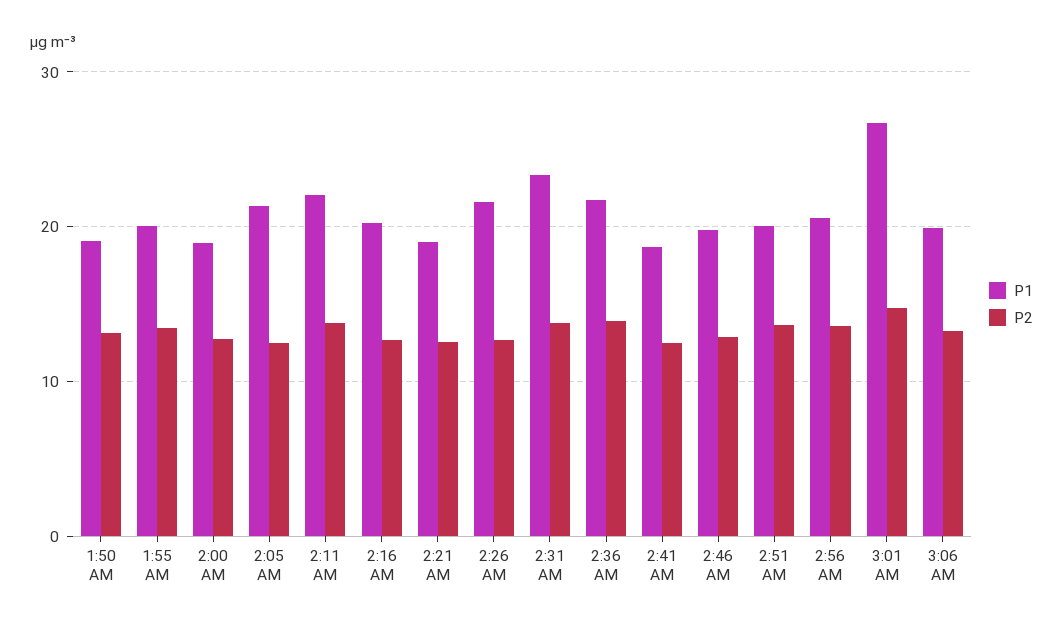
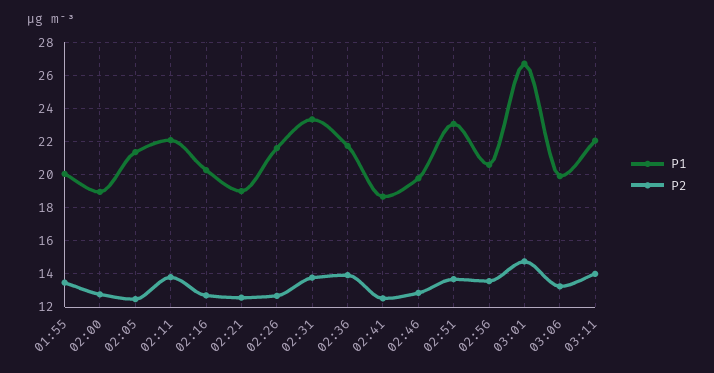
P1, 1:50 AM: 19 -> none
P2, 1:50 AM: 13 -> none
P1, 2:51 AM: 20 -> 23
P1, 03:11: none -> 22
P2, 03:11: none -> 14

